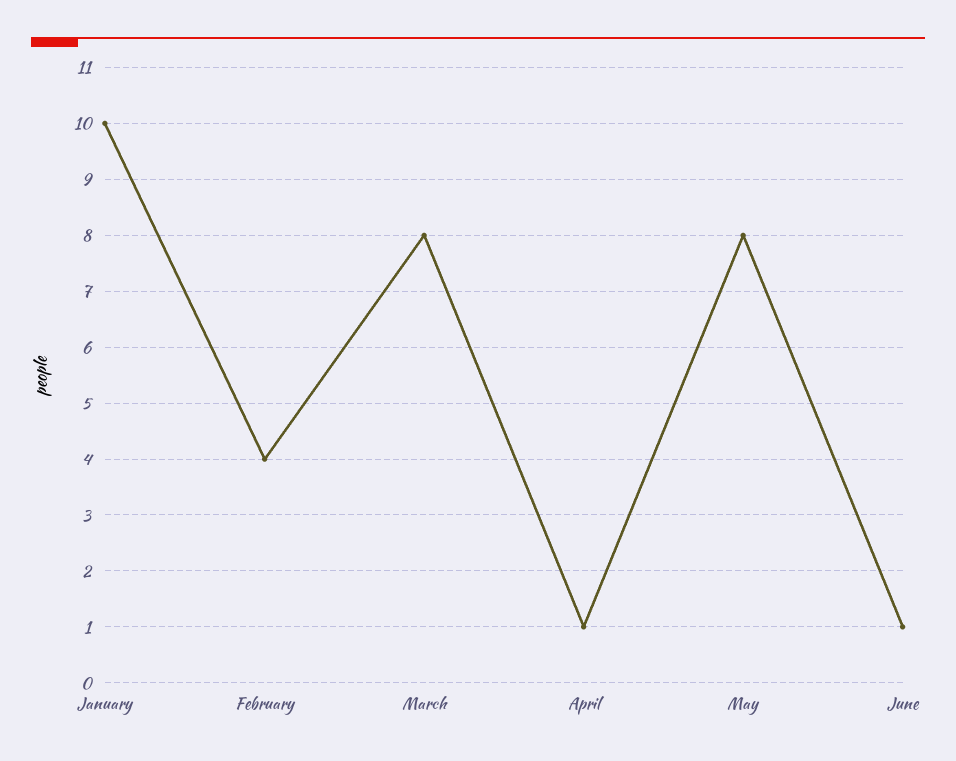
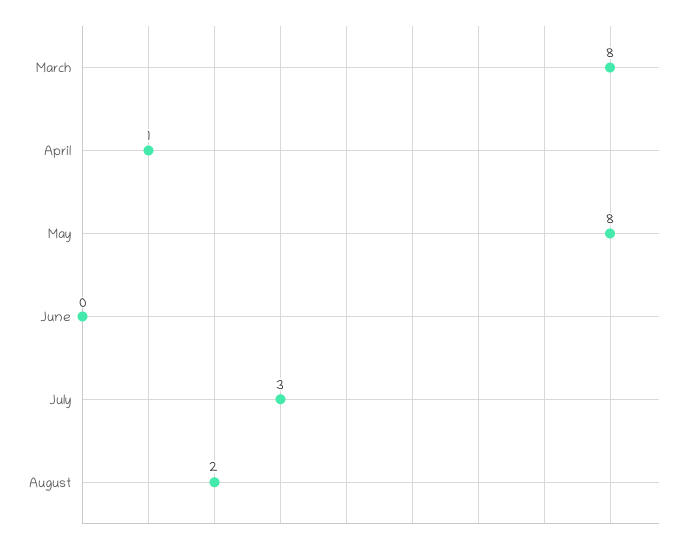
January: 10 -> none
February: 4 -> none
June: 1 -> 0
July: none -> 3
August: none -> 2

